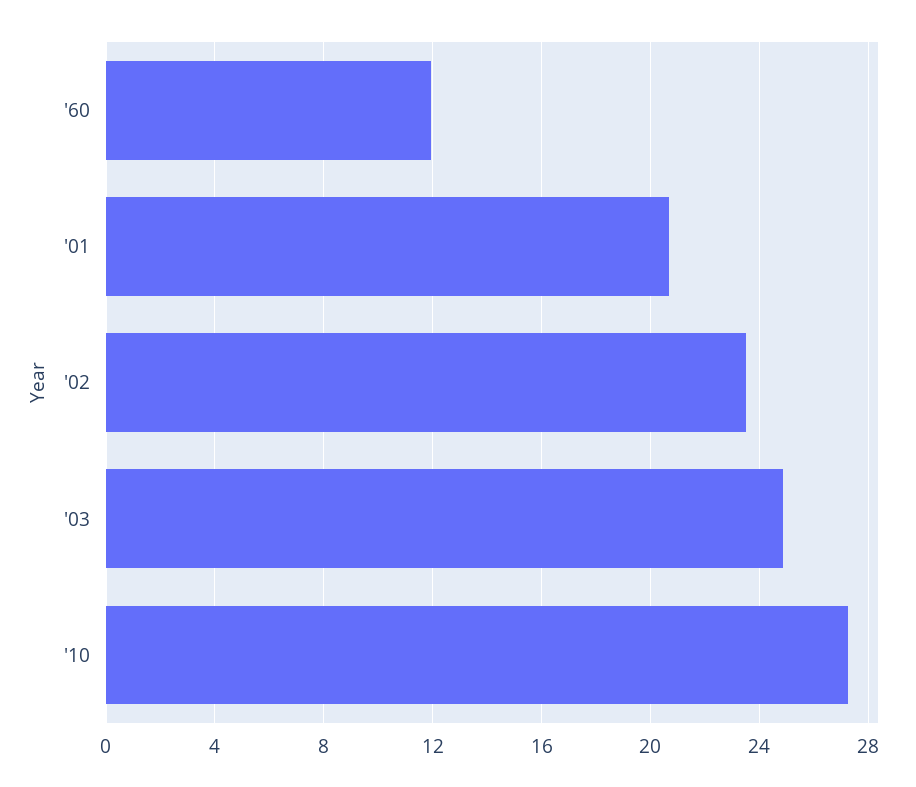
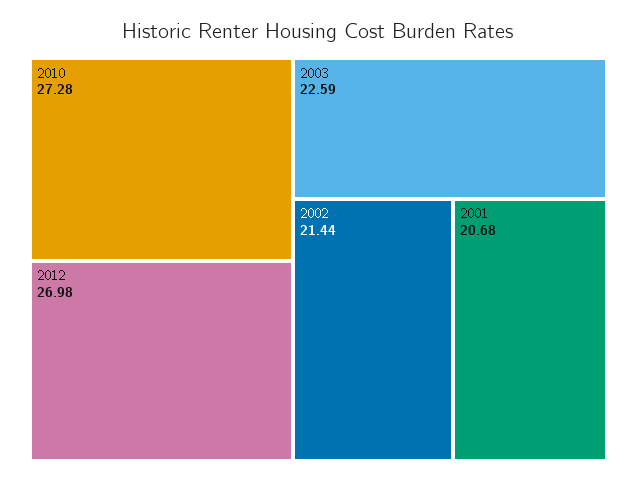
'60: 12 -> none
'02: 23.5 -> 21.44
'03: 25 -> 22.59
2012: none -> 26.98

